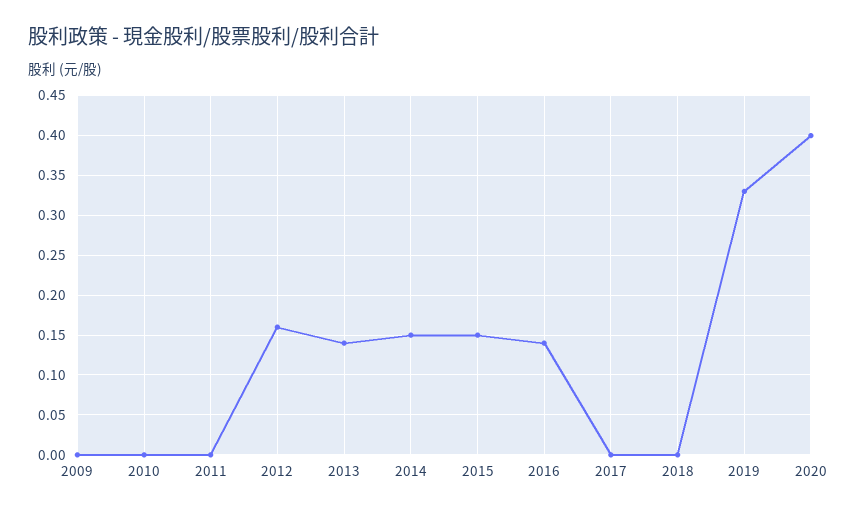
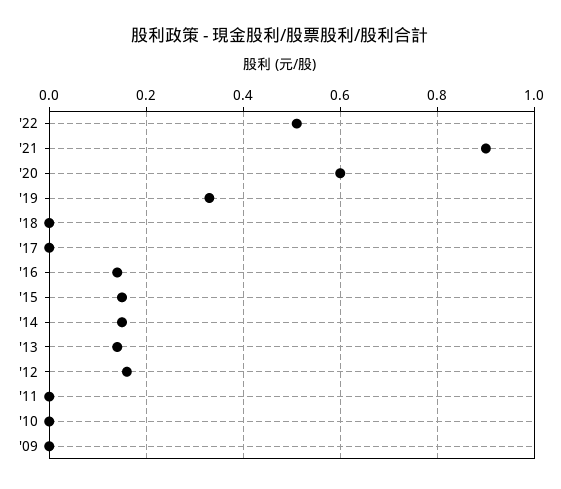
2020: 0.4 -> 0.6
'22: none -> 0.5
'21: none -> 0.9

